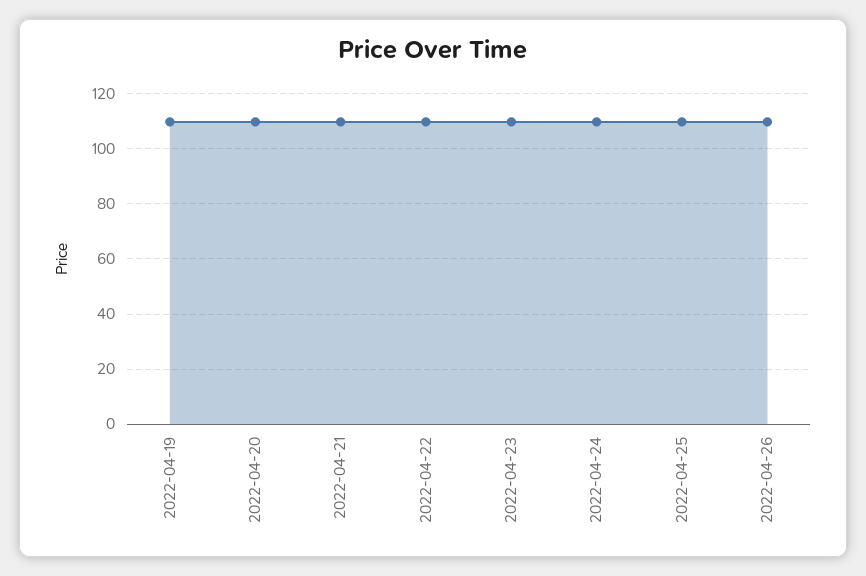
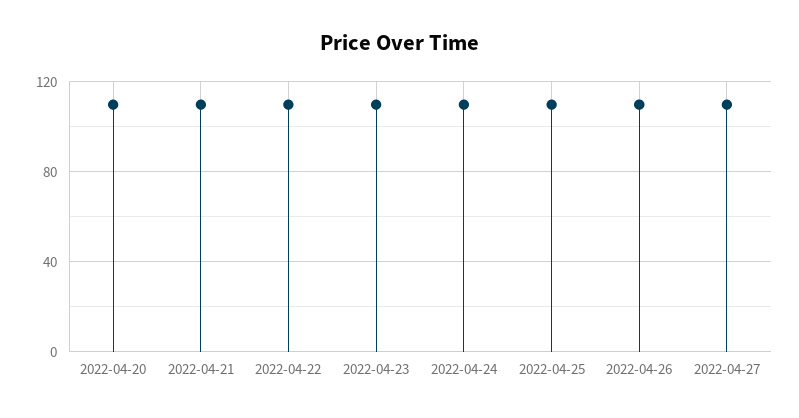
2022-04-19: 110 -> none
2022-04-27: none -> 110

